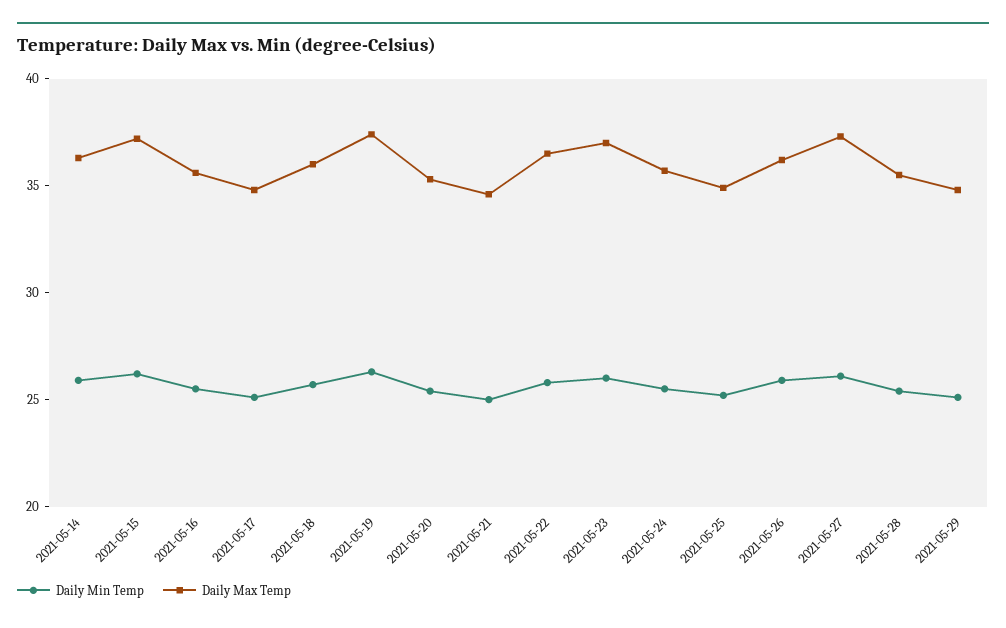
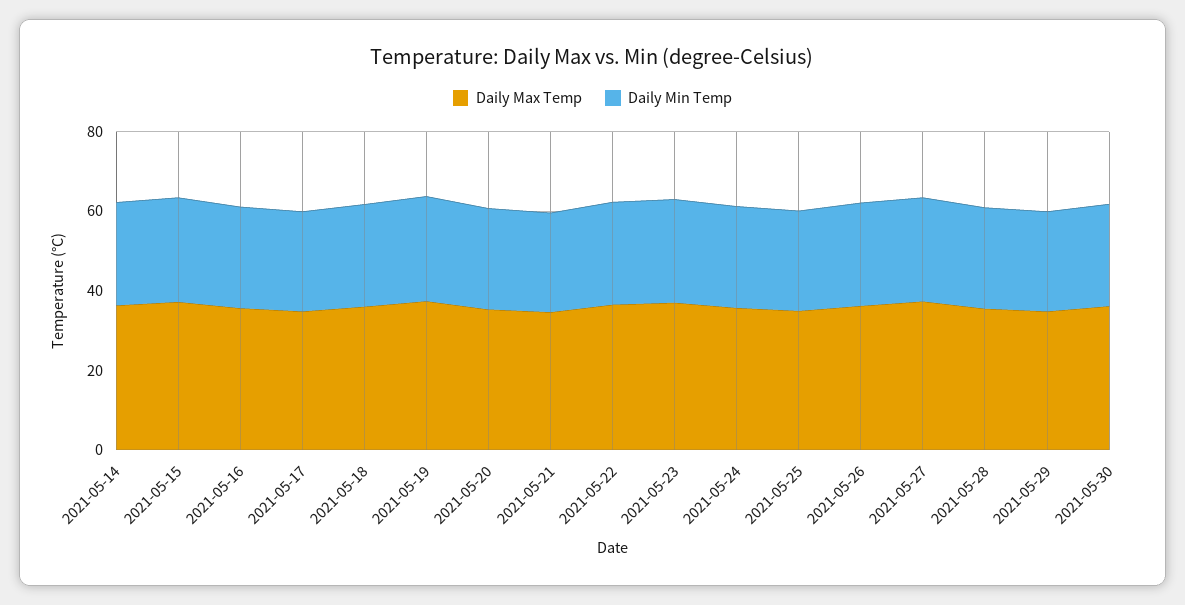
Daily Max Temp, 2021-05-30: none -> 35
Daily Min Temp, 2021-05-30: none -> 25

